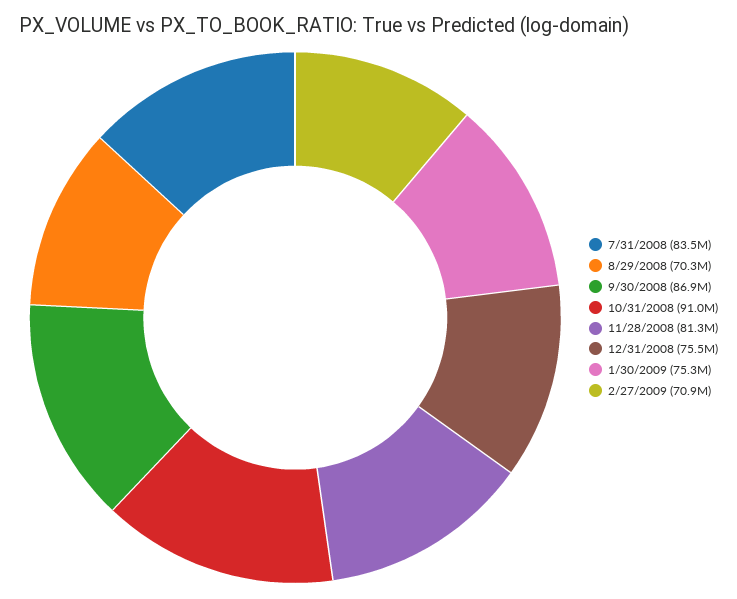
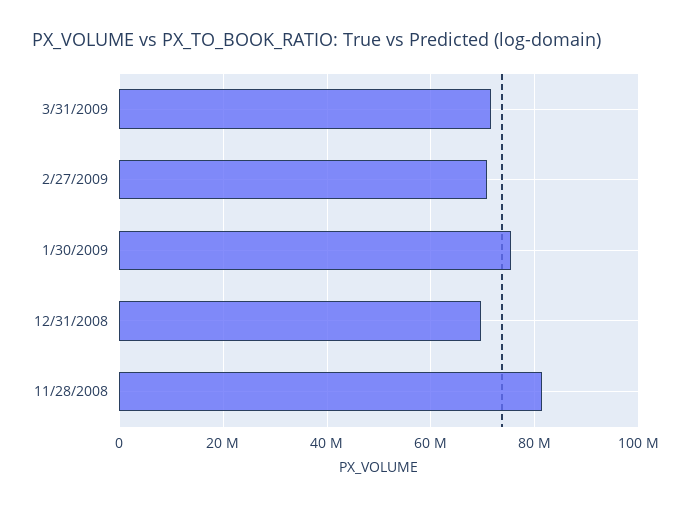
7/31/2008: 83500000 -> none
8/29/2008: 70300000 -> none
9/30/2008: 86900000 -> none
10/31/2008: 91000000 -> none
12/31/2008: 75500000 -> 70000000
3/31/2009: none -> 72000000

